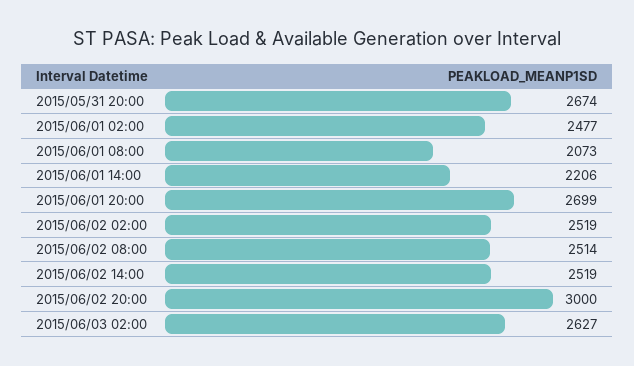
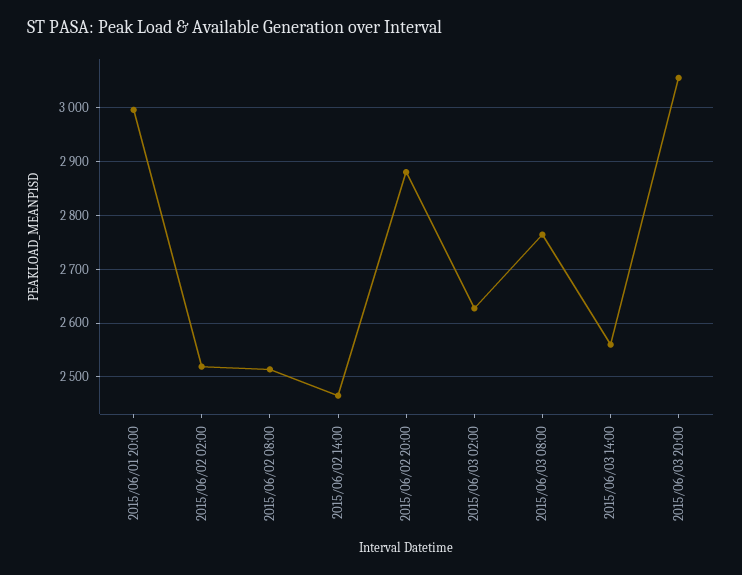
2015/05/31 20:00: 2674 -> none
2015/06/01 02:00: 2477 -> none
2015/06/01 08:00: 2073 -> none
2015/06/01 14:00: 2206 -> none
2015/06/01 20:00: 2699 -> 3000
2015/06/02 14:00: 2519 -> 2460
2015/06/02 20:00: 3000 -> 2880
2015/06/03 08:00: none -> 2760
2015/06/03 14:00: none -> 2560
2015/06/03 20:00: none -> 3060

